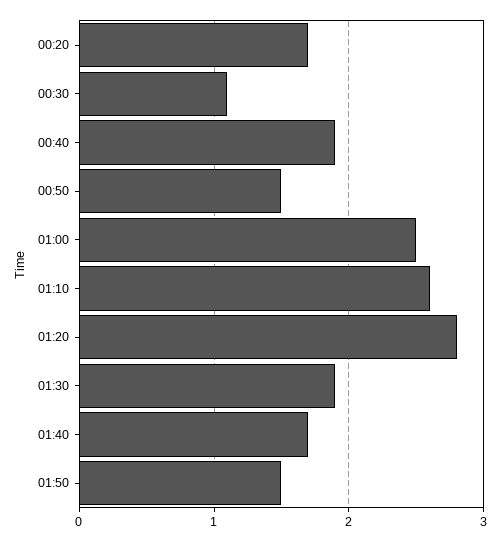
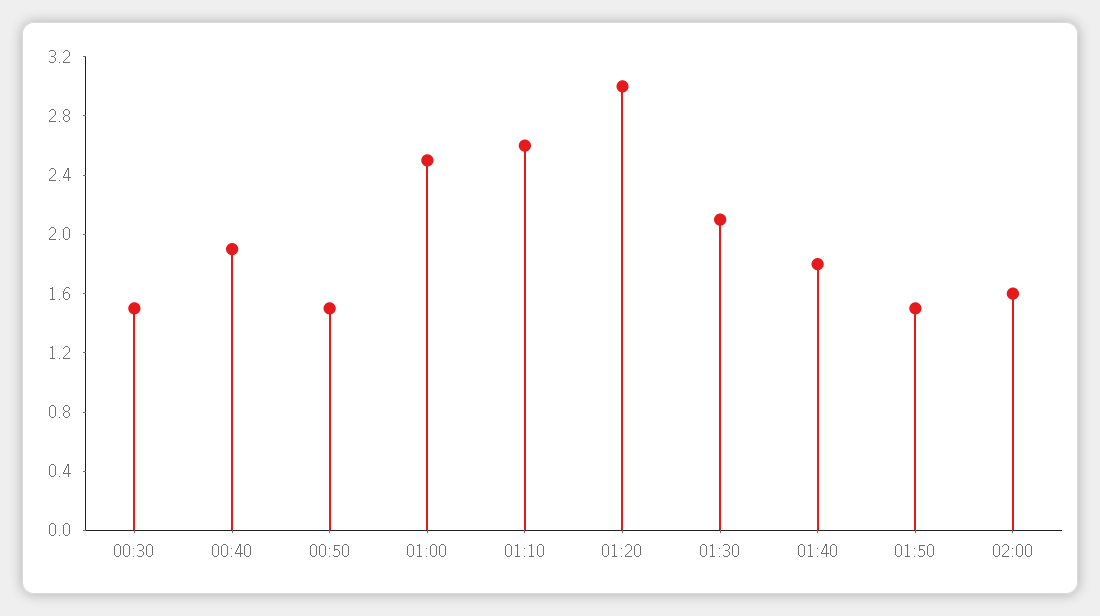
00:20: 1.7 -> none
00:30: 1.1 -> 1.5
01:20: 2.8 -> 3
01:30: 1.9 -> 2.1
01:40: 1.7 -> 1.8
02:00: none -> 1.6

